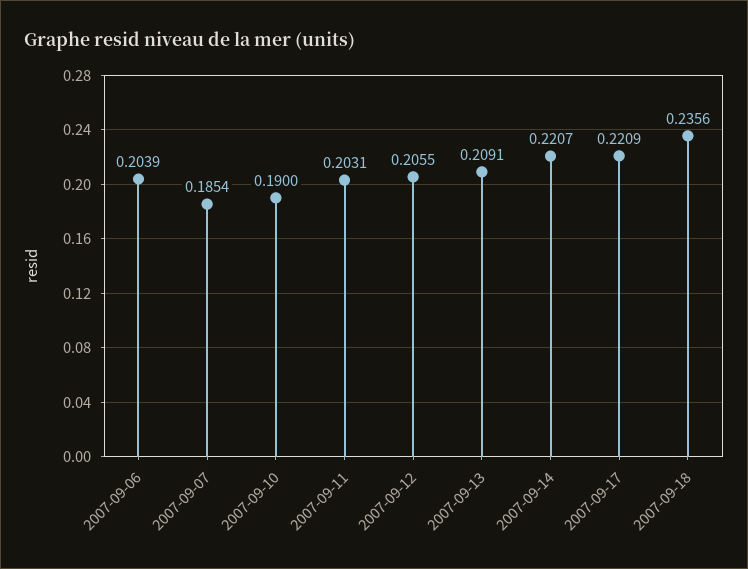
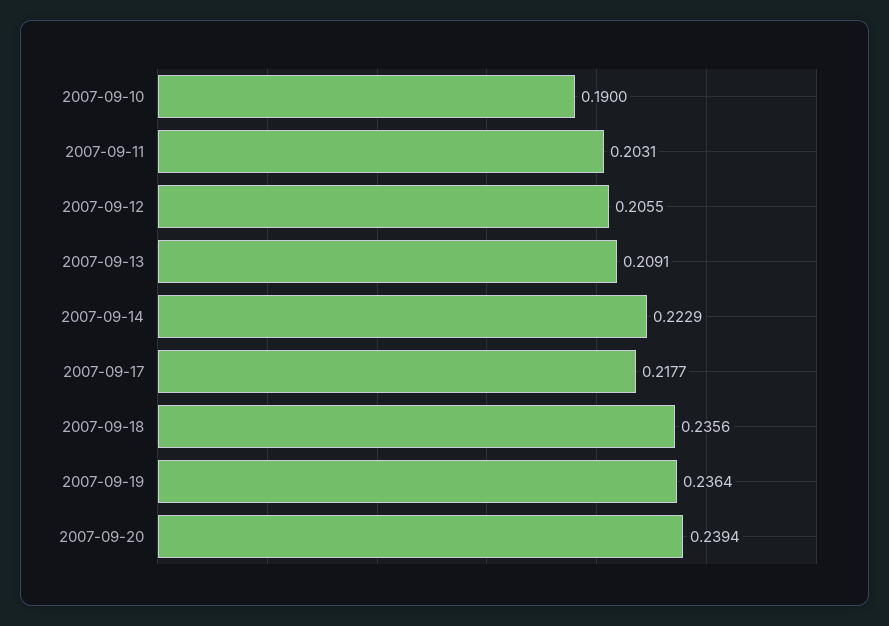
2007-09-06: 0.2039 -> none
2007-09-07: 0.1854 -> none
2007-09-14: 0.2207 -> 0.2229
2007-09-17: 0.2209 -> 0.2177
2007-09-19: none -> 0.2364
2007-09-20: none -> 0.2394

